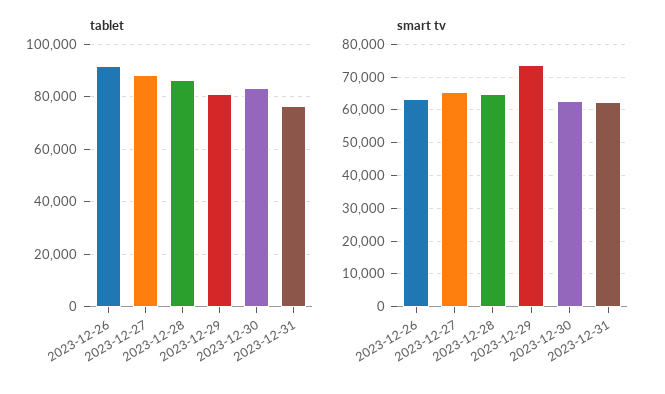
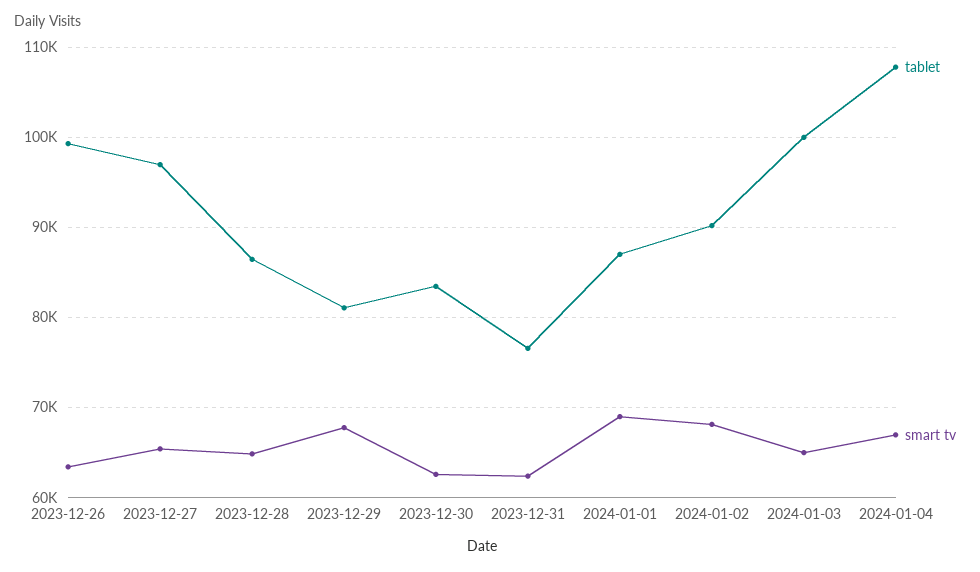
tablet, 2023-12-26: 92500 -> 99000
tablet, 2023-12-27: 87500 -> 97000
smart tv, 2023-12-29: 74000 -> 68000
tablet, 2024-01-01: none -> 87000
smart tv, 2024-01-01: none -> 69000
tablet, 2024-01-02: none -> 90000
smart tv, 2024-01-02: none -> 68000
tablet, 2024-01-03: none -> 100000
smart tv, 2024-01-03: none -> 65000
tablet, 2024-01-04: none -> 108000
smart tv, 2024-01-04: none -> 67000

